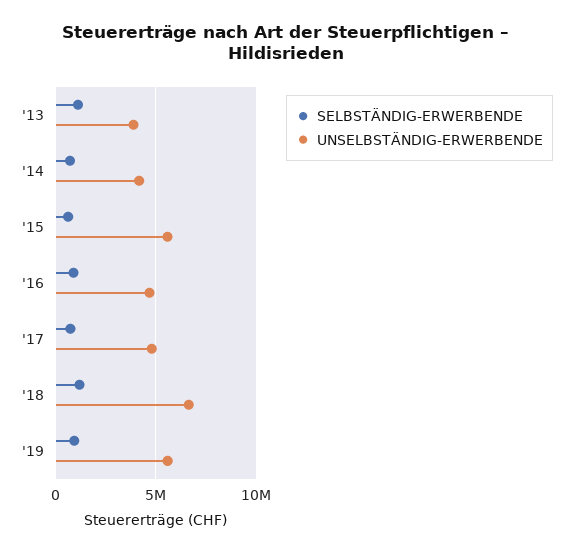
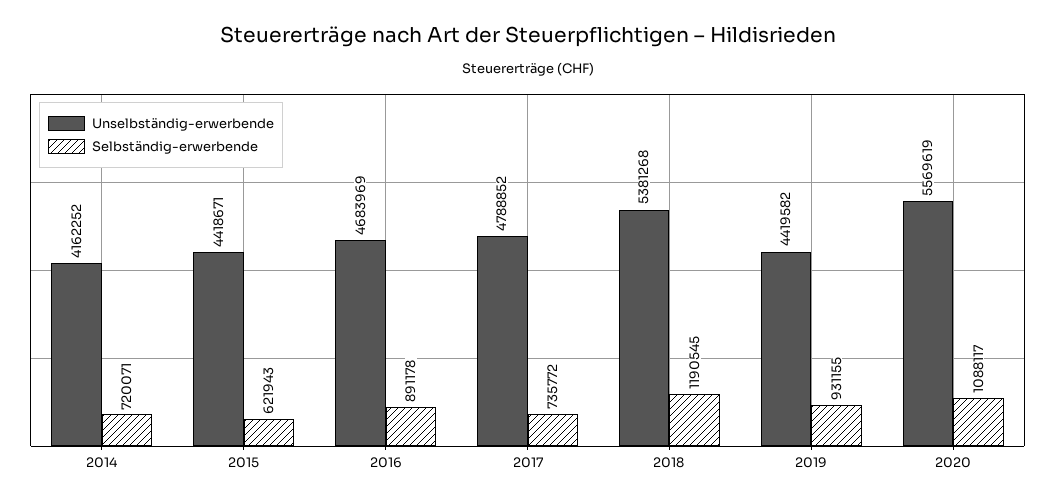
SELBSTÄNDIG-ERWERBENDE, '13: 1000000 -> none
UNSELBSTÄNDIG-ERWERBENDE, '13: 4000000 -> none
UNSELBSTÄNDIG-ERWERBENDE, '15: 5500000 -> 4418671
UNSELBSTÄNDIG-ERWERBENDE, '18: 6500000 -> 5381268
UNSELBSTÄNDIG-ERWERBENDE, '19: 5500000 -> 4419582
UNSELBSTÄNDIG-ERWERBENDE, 2020: none -> 5569619
SELBSTÄNDIG-ERWERBENDE, 2020: none -> 1088117

